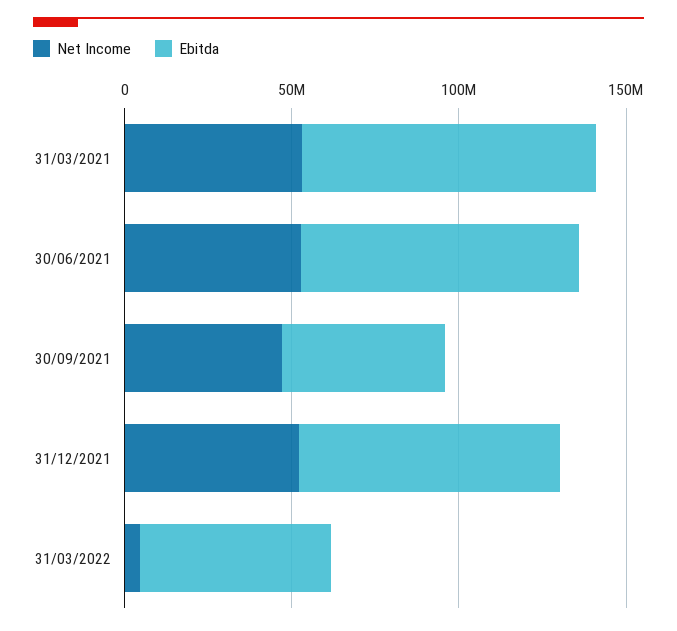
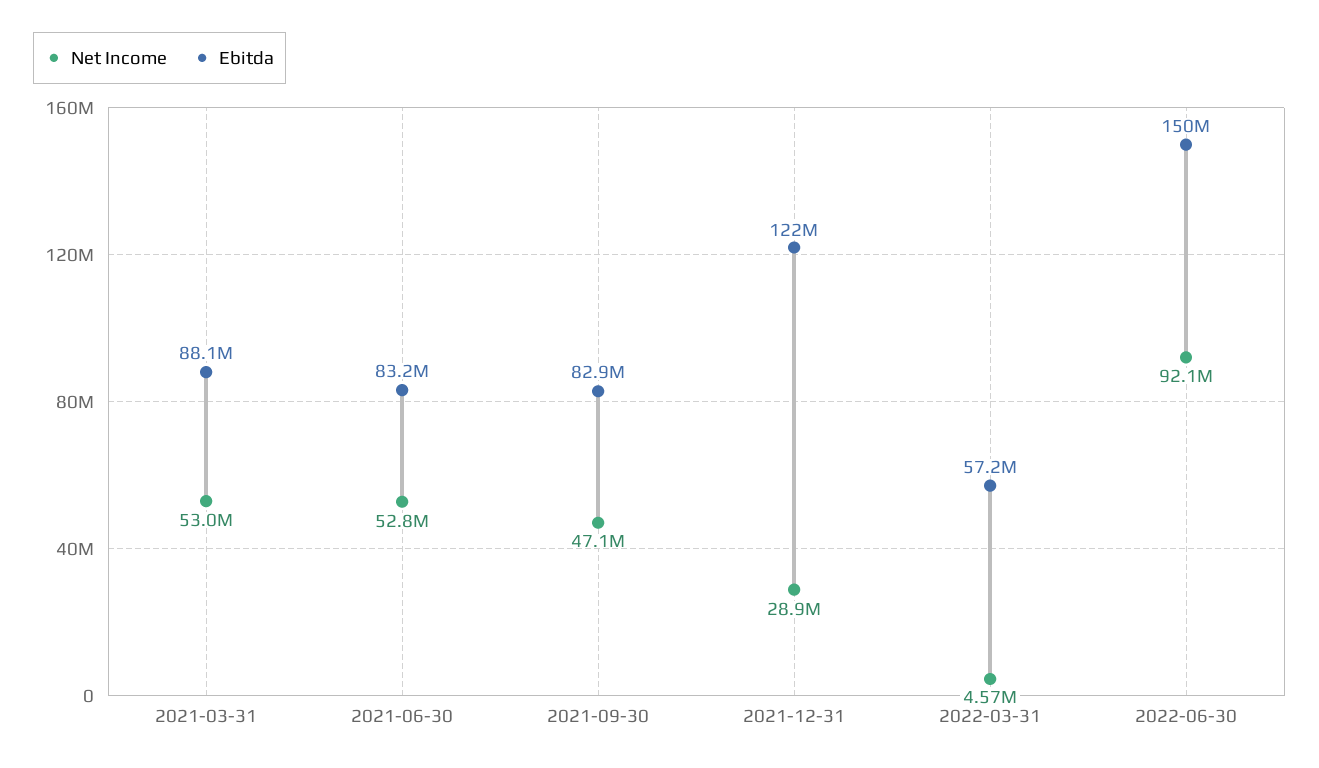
Ebitda, 30/09/2021: 50000000 -> 82900000
Net Income, 31/12/2021: 50000000 -> 28900000
Ebitda, 31/12/2021: 80000000 -> 122000000
Net Income, 2022-06-30: none -> 92100000
Ebitda, 2022-06-30: none -> 150000000

